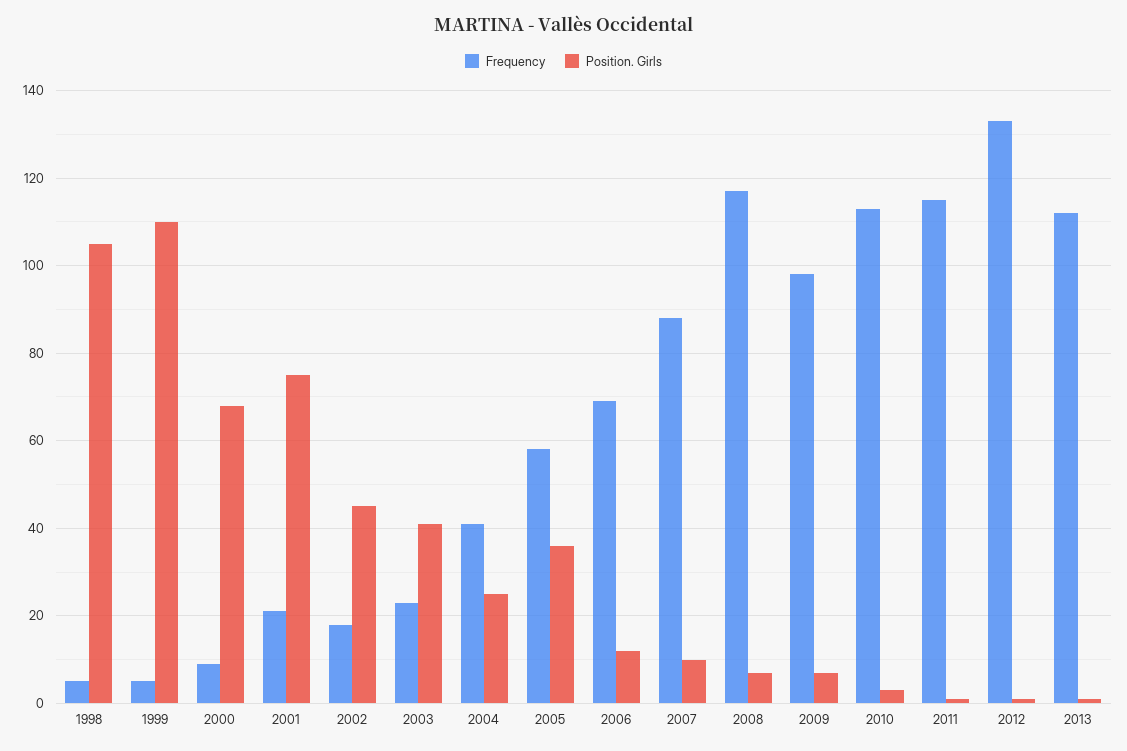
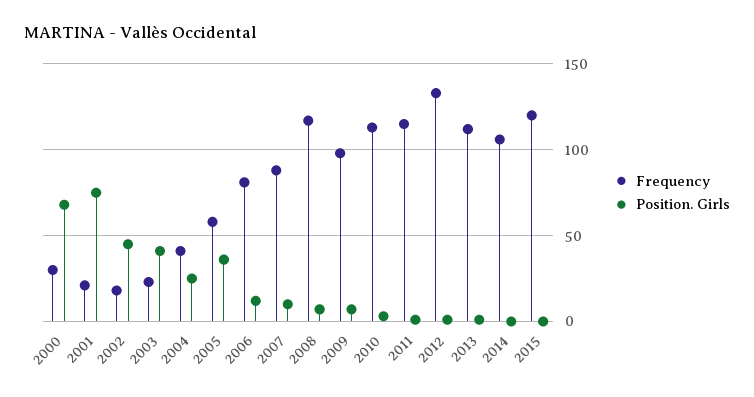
Frequency, 1998: 5 -> none
Position. Girls, 1998: 105 -> none
Frequency, 1999: 5 -> none
Position. Girls, 1999: 110 -> none
Frequency, 2000: 10 -> 30
Frequency, 2006: 70 -> 80
Frequency, 2014: none -> 105
Position. Girls, 2014: none -> 0
Frequency, 2015: none -> 120
Position. Girls, 2015: none -> 0

